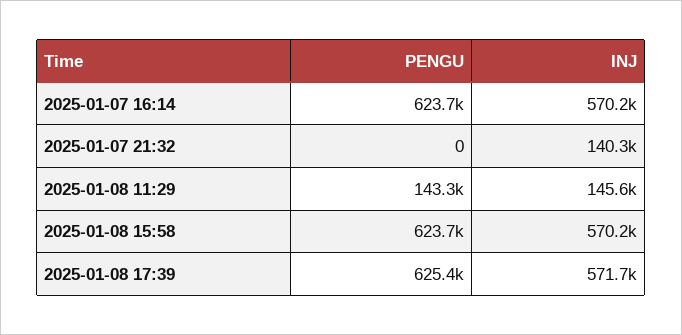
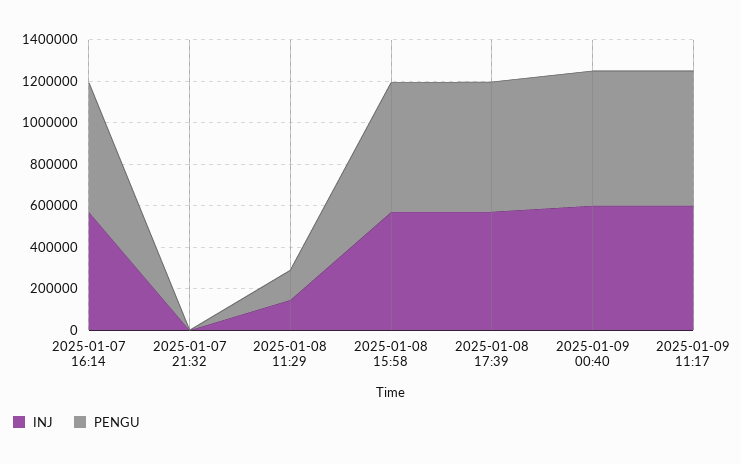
INJ, 2025-01-07 21:32: 140300 -> 0
INJ, 2025-01-09 00:40: none -> 600000
PENGU, 2025-01-09 00:40: none -> 650000
INJ, 2025-01-09 11:17: none -> 600000
PENGU, 2025-01-09 11:17: none -> 650000

